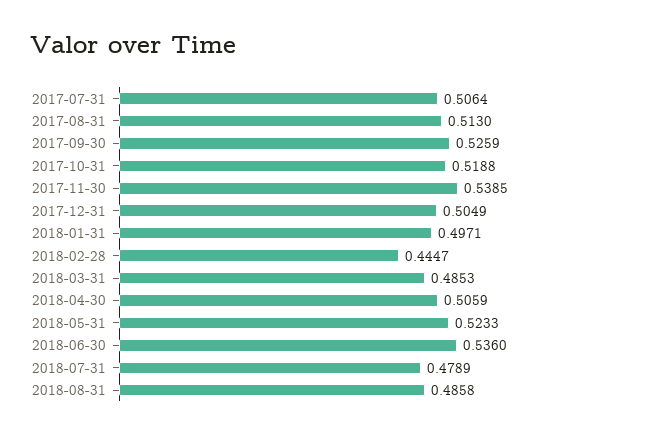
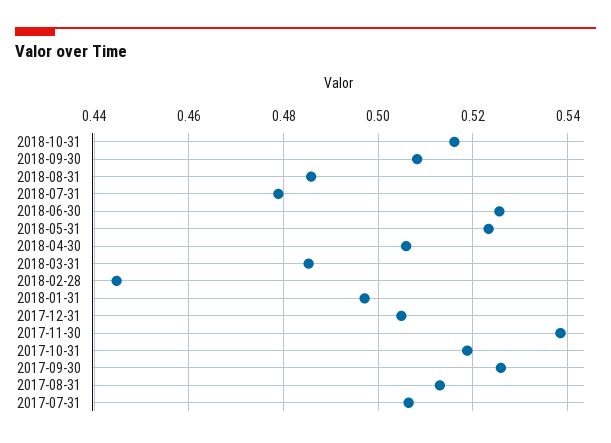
2018-06-30: 0.536 -> 0.526
2018-10-31: none -> 0.516
2018-09-30: none -> 0.508

